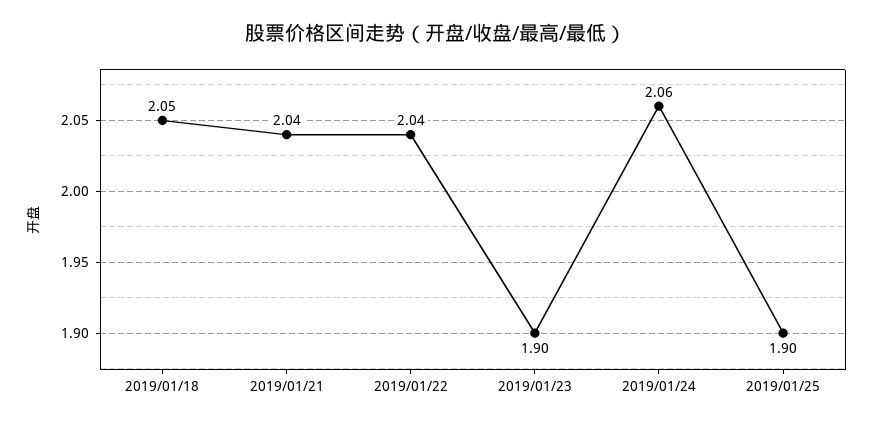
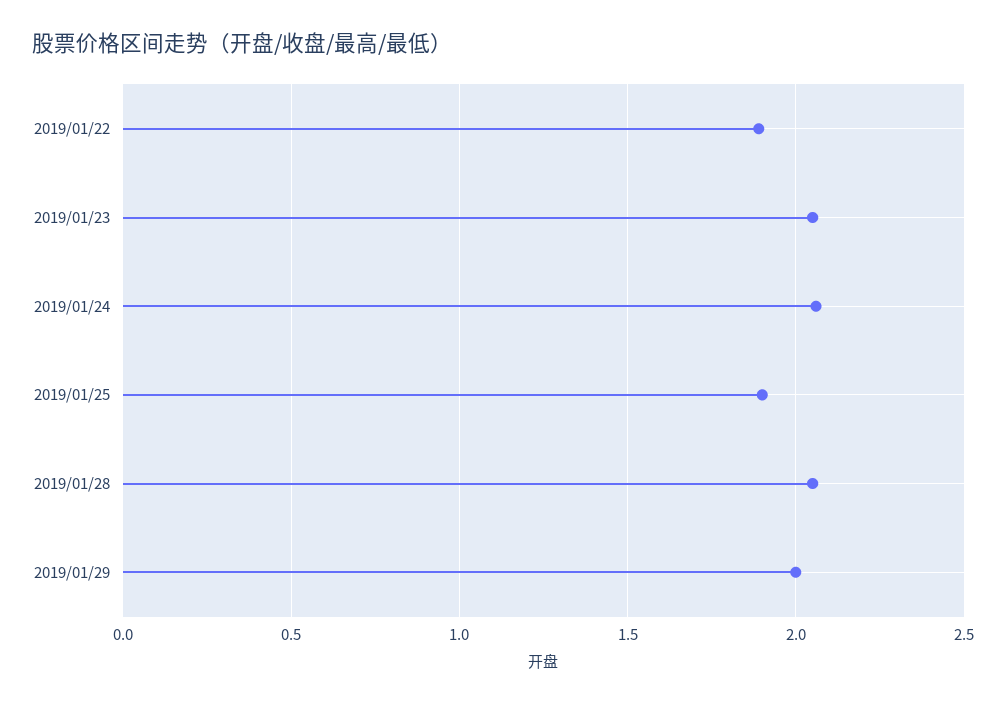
2019/01/18: 2.05 -> none
2019/01/21: 2.04 -> none
2019/01/22: 2.04 -> 1.9
2019/01/23: 1.9 -> 2.05
2019/01/28: none -> 2.05
2019/01/29: none -> 2

